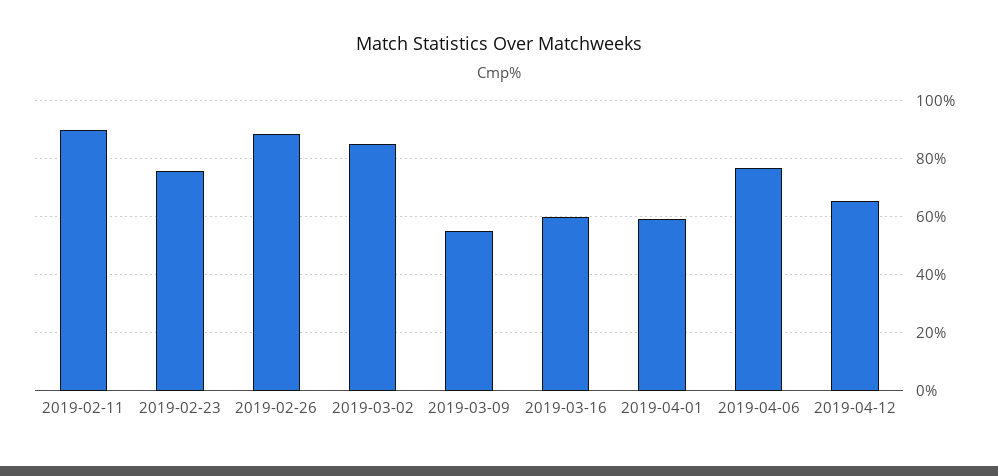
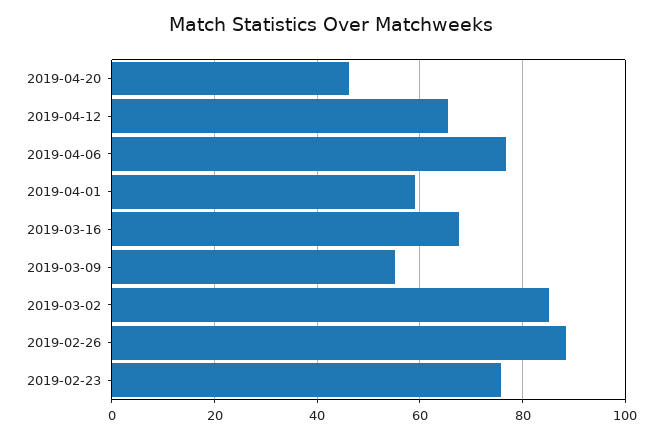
2019-02-11: 90 -> none
2019-03-16: 60 -> 68
2019-04-20: none -> 46

